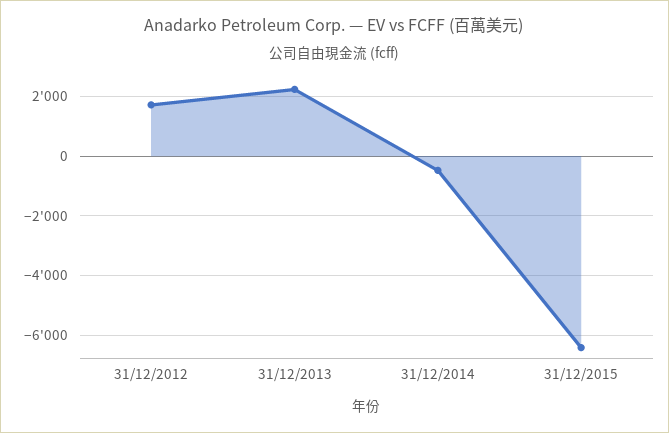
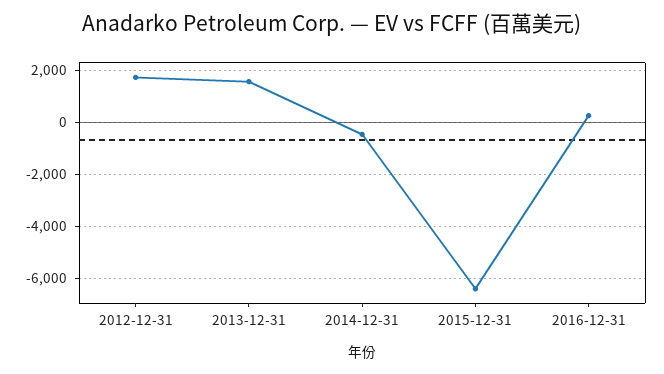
31/12/2013: 2250 -> 1500
2016-12-31: none -> 250

